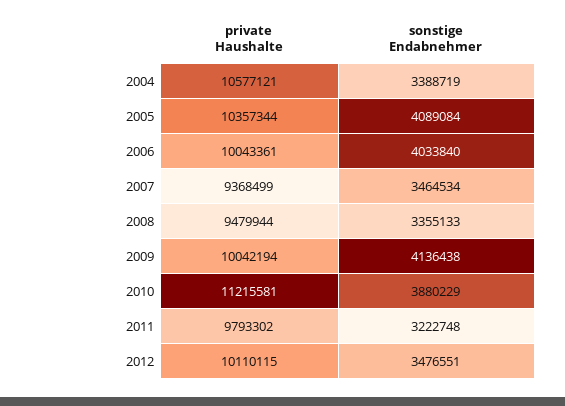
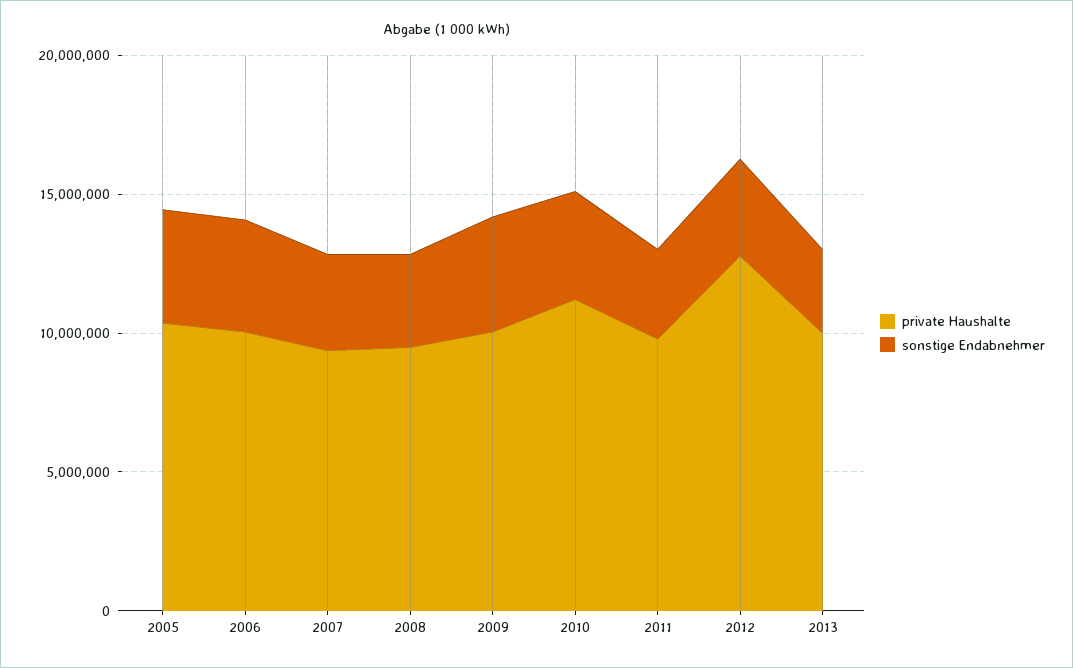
private Haushalte, 2004: 10577121 -> none
sonstige Endabnehmer, 2004: 3388719 -> none
private Haushalte, 2012: 10110115 -> 13000000
private Haushalte, 2013: none -> 10000000
sonstige Endabnehmer, 2013: none -> 3000000

